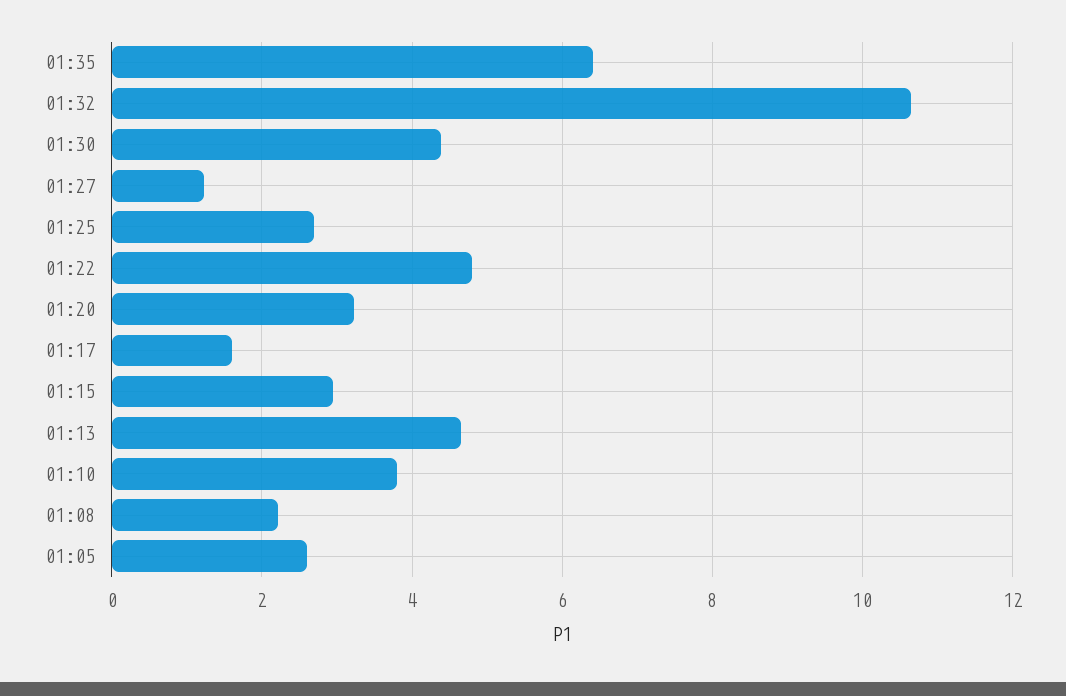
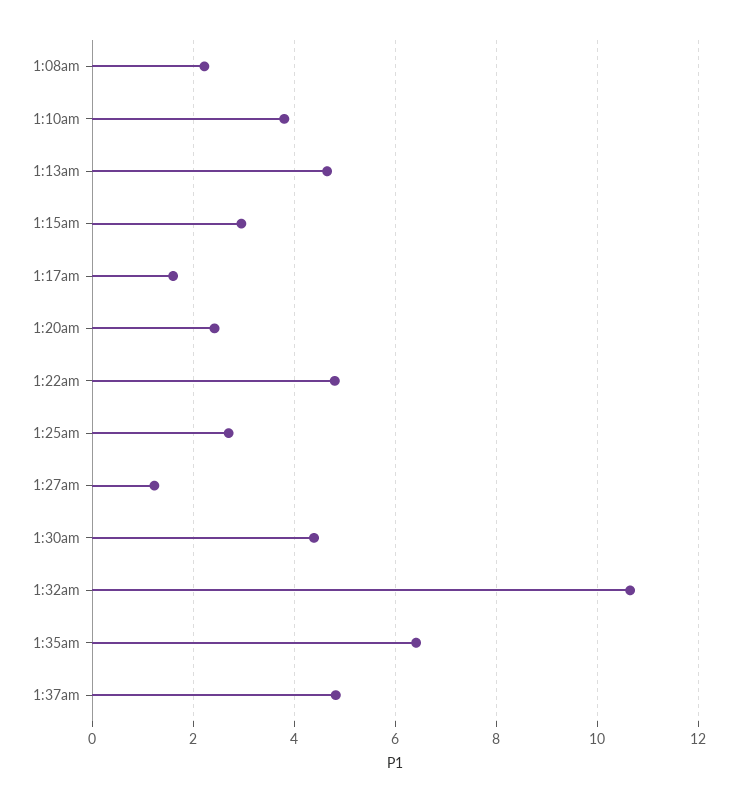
01:20: 3.2 -> 2.4
01:05: 2.6 -> none
1:37am: none -> 4.8

